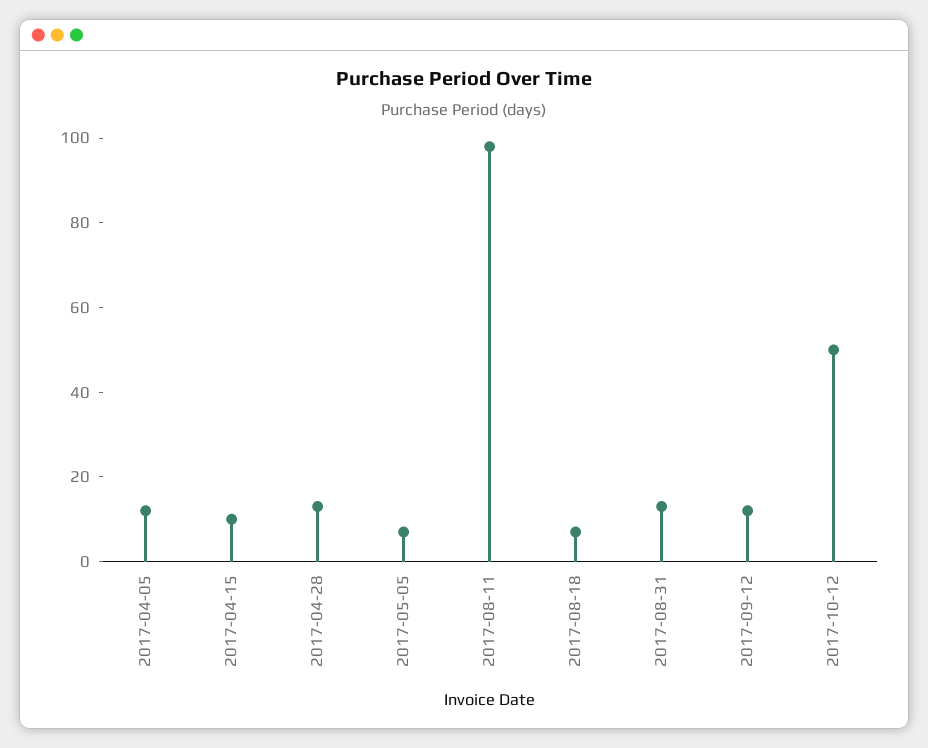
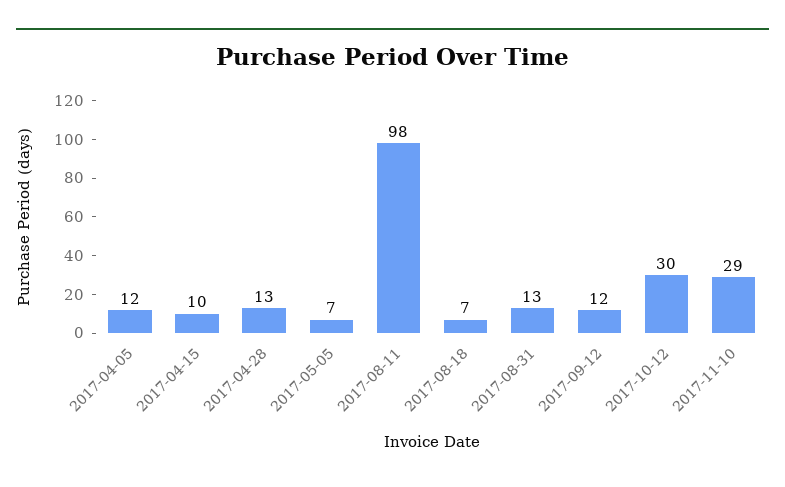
2017-10-12: 50 -> 30
2017-11-10: none -> 29

